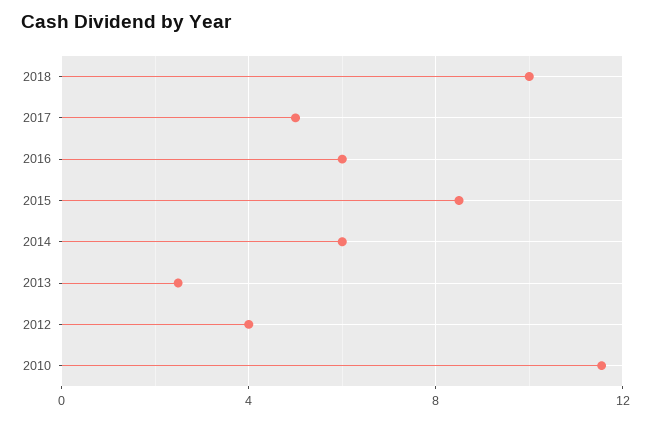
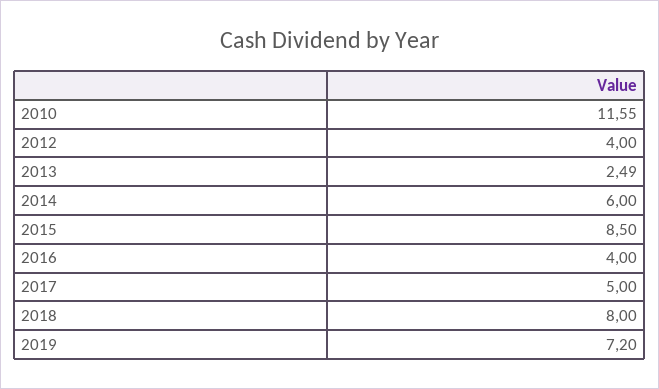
2018: 10 -> 8
2016: 6 -> 4
2019: none -> 7.2

